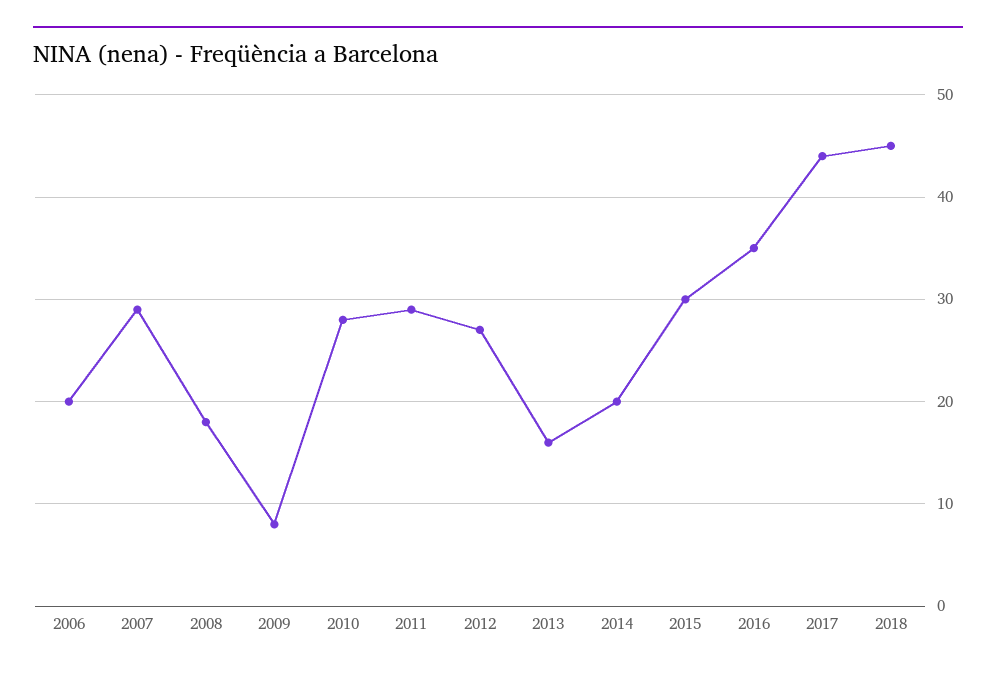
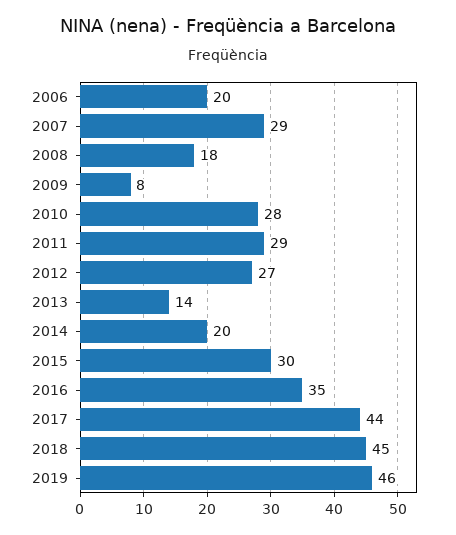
2013: 16 -> 14
2019: none -> 46

